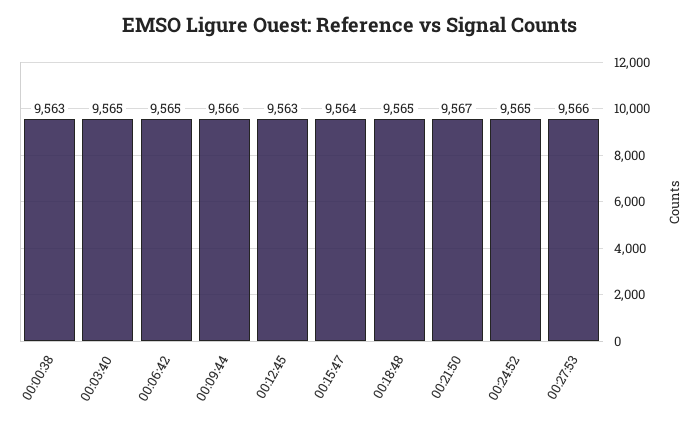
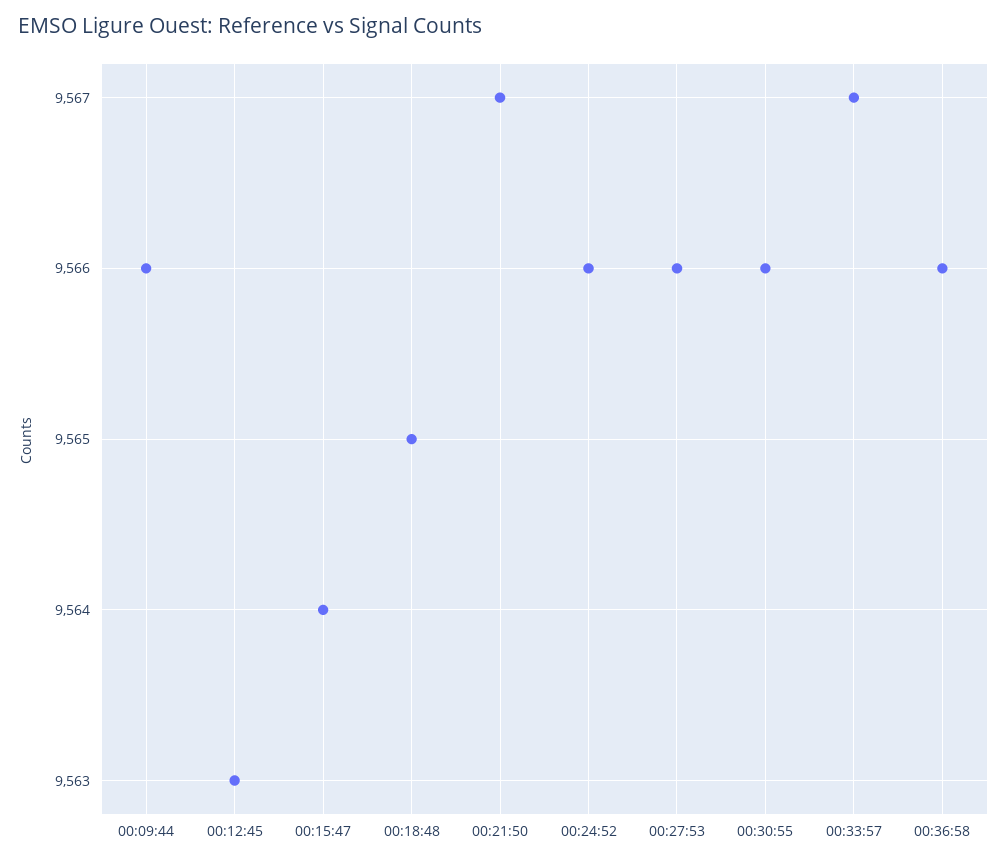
00:00:38: 9563 -> none
00:03:40: 9565 -> none
00:06:42: 9565 -> none
00:24:52: 9565 -> 9566
00:30:55: none -> 9566
00:33:57: none -> 9567
00:36:58: none -> 9566

